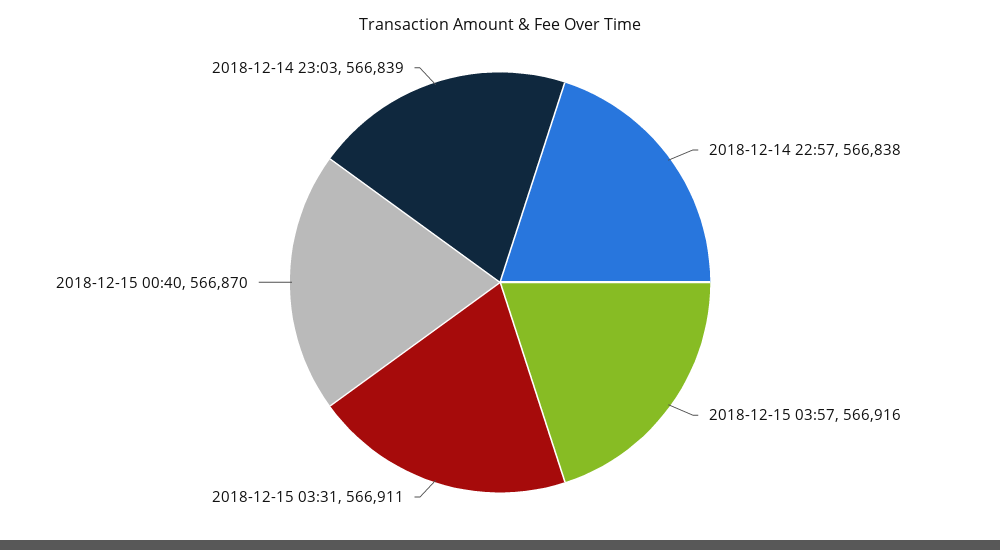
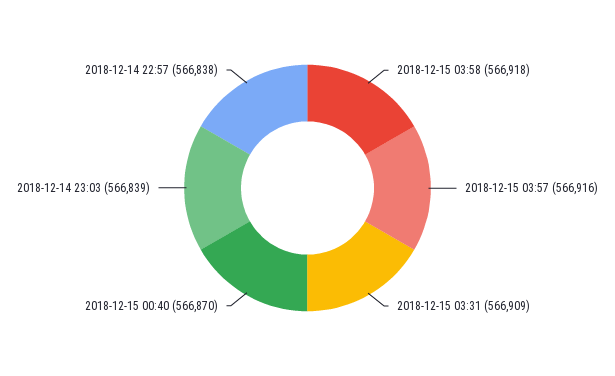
2018-12-15 03:31: 566911 -> 566909
2018-12-15 03:58: none -> 566918

